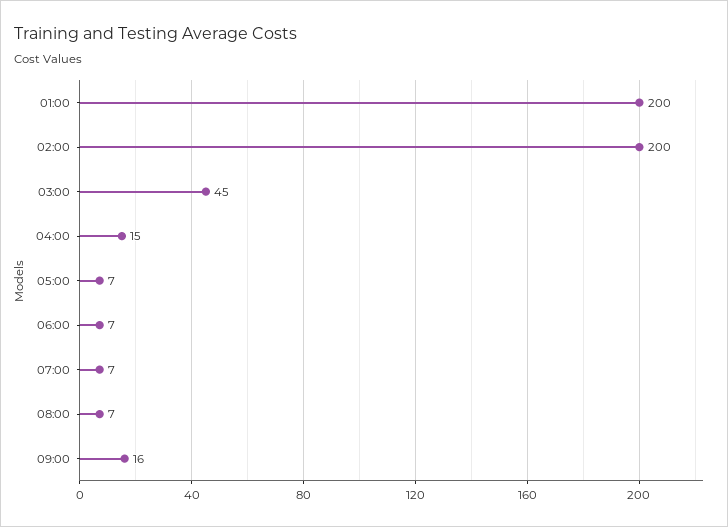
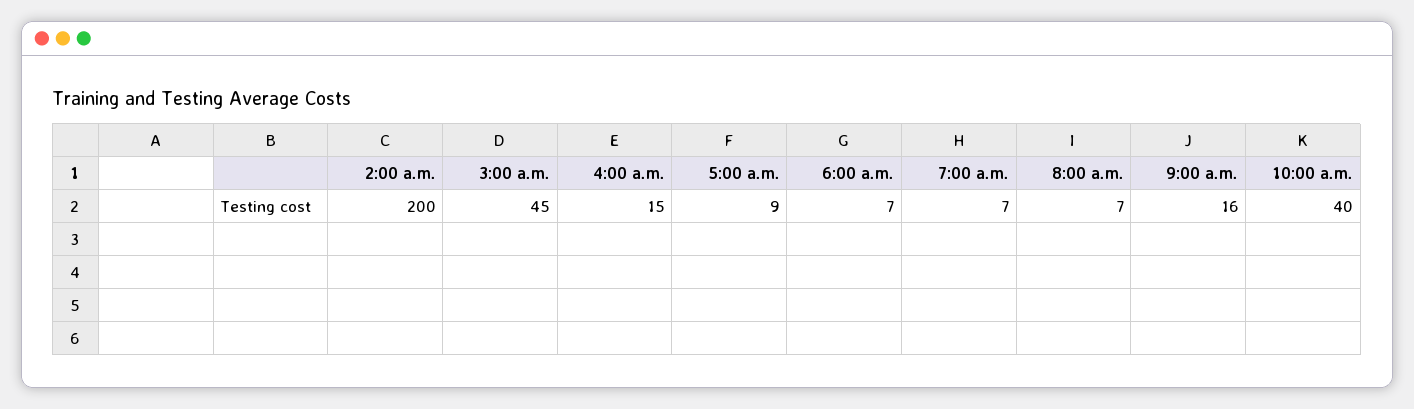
01:00: 200 -> none
05:00: 7 -> 9
10:00 a.m.: none -> 40

